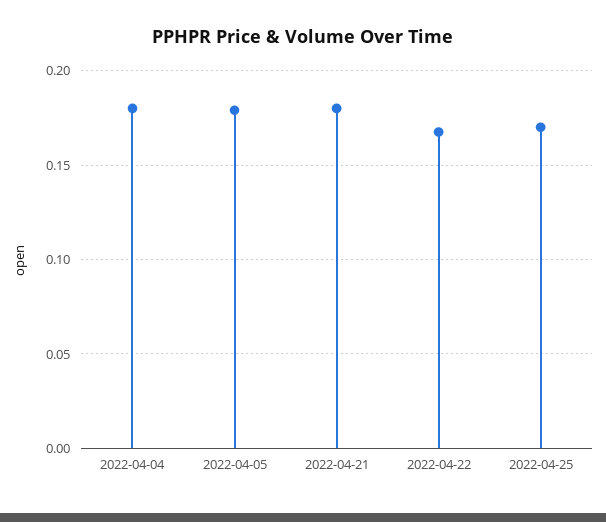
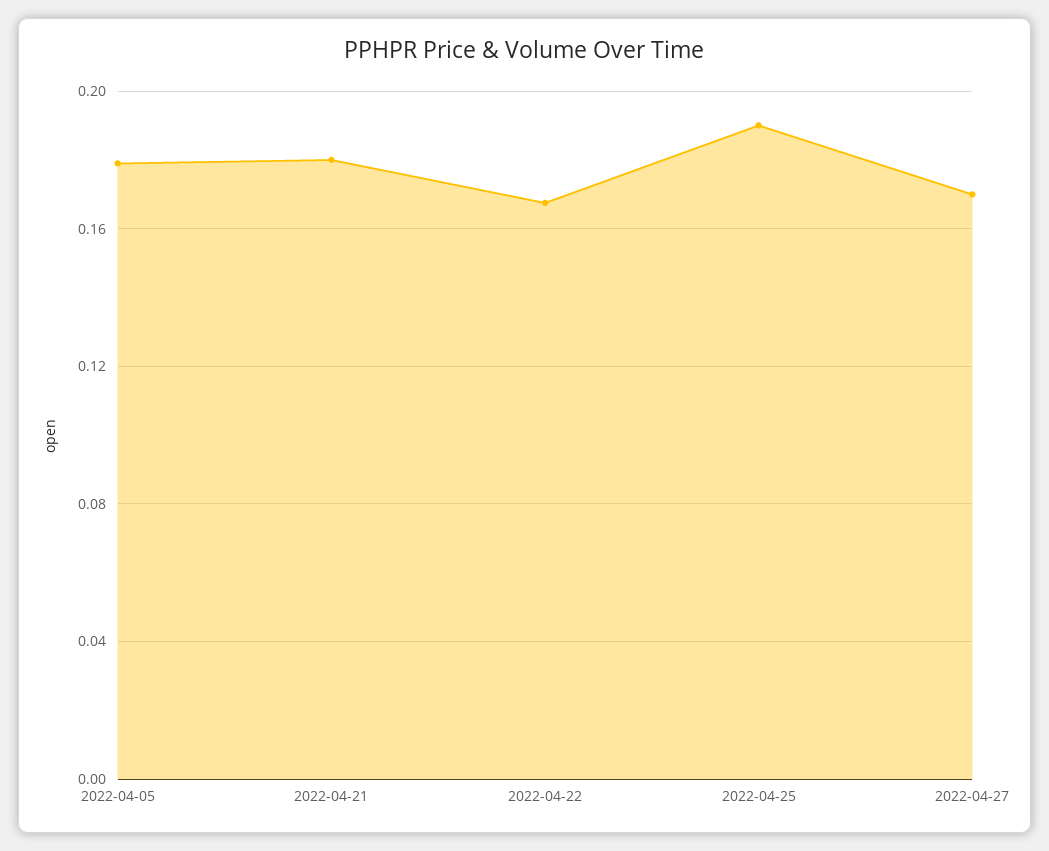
2022-04-04: 0.18 -> none
2022-04-25: 0.17 -> 0.19
2022-04-27: none -> 0.17

